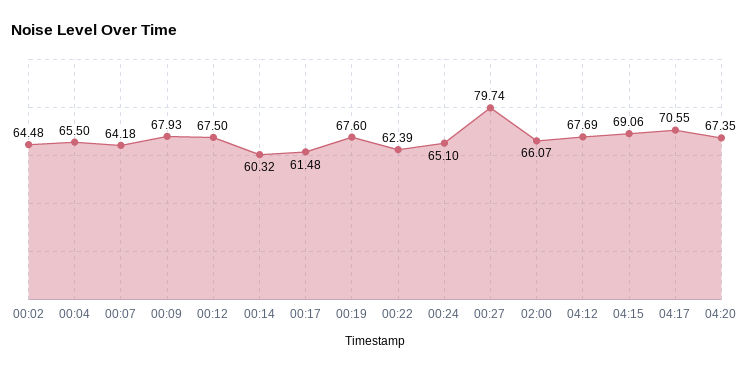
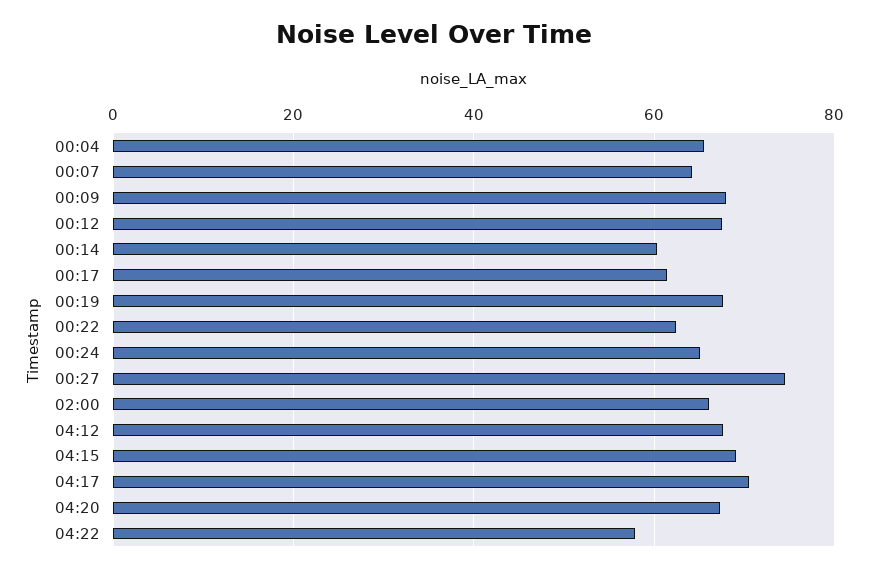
00:02: 64.48 -> none
00:27: 79.74 -> 74
04:22: none -> 58

